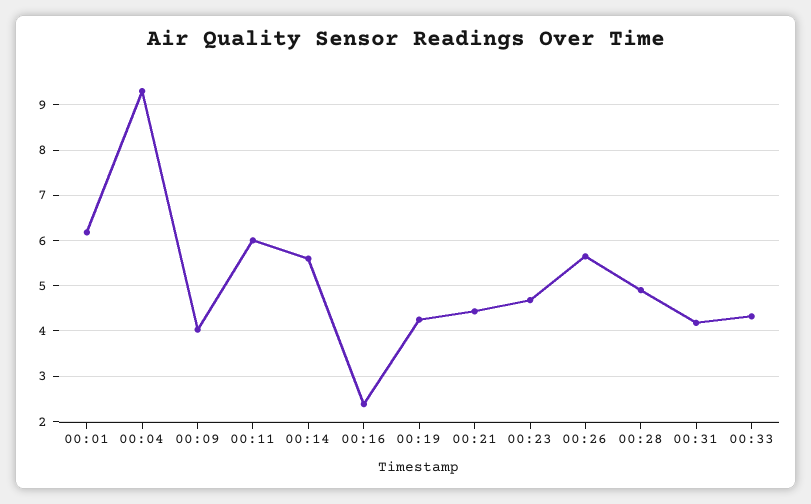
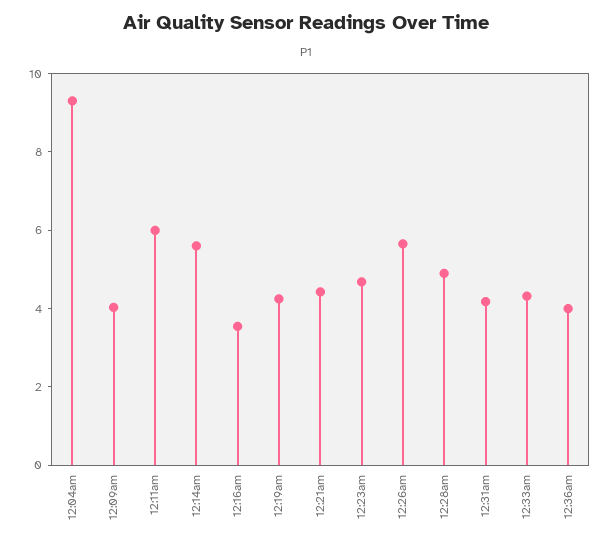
00:01: 6.2 -> none
00:16: 2.4 -> 3.5
12:36am: none -> 4

